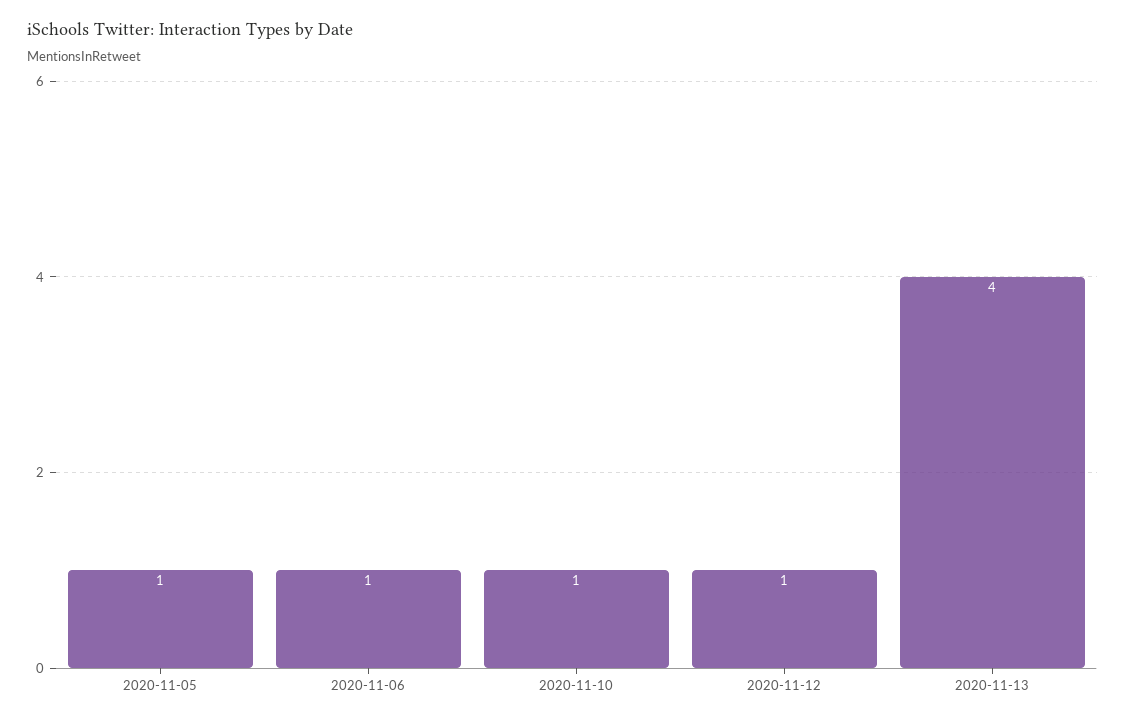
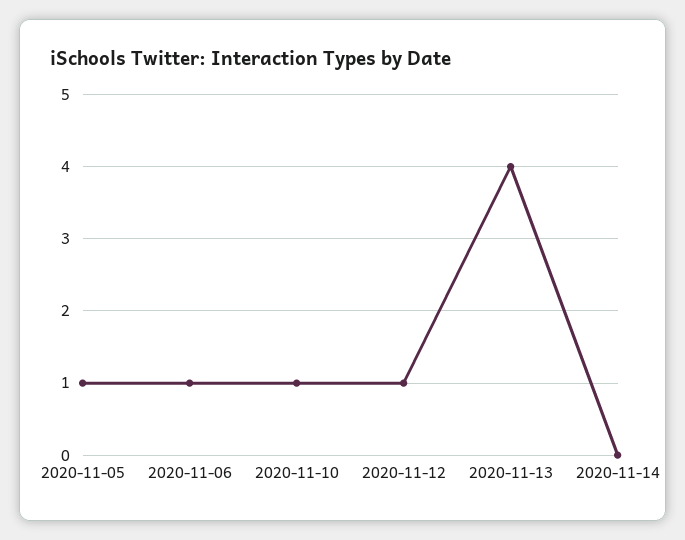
2020-11-14: none -> 0

